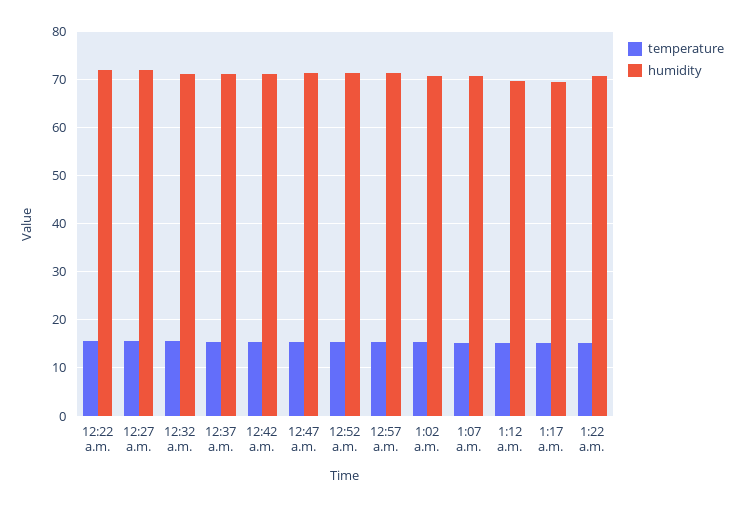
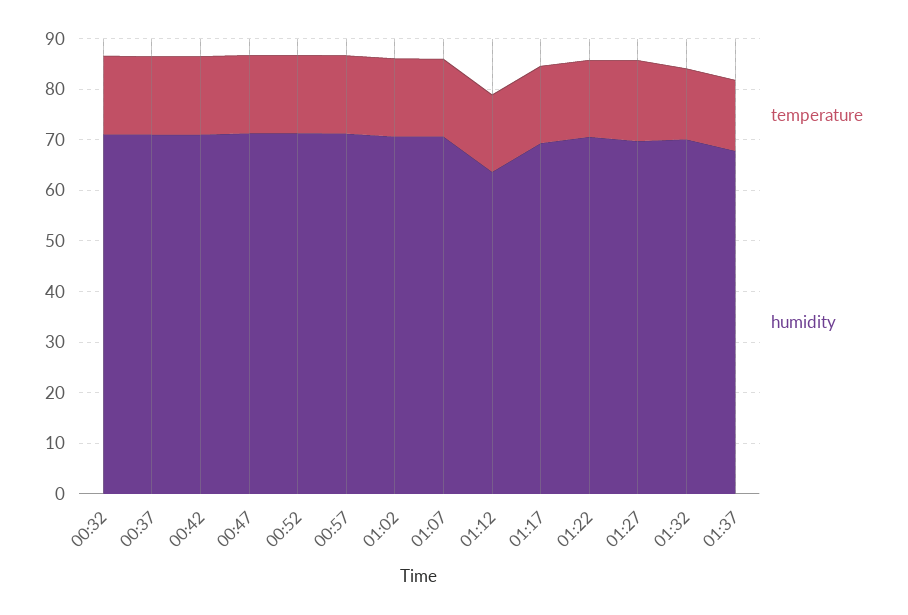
temperature, 12:22 a.m.: 16 -> none
humidity, 12:22 a.m.: 72 -> none
temperature, 12:27 a.m.: 16 -> none
humidity, 12:27 a.m.: 72 -> none
humidity, 1:12 a.m.: 70 -> 64
temperature, 01:27: none -> 16
humidity, 01:27: none -> 70
temperature, 01:32: none -> 14
humidity, 01:32: none -> 70
temperature, 01:37: none -> 14
humidity, 01:37: none -> 68

